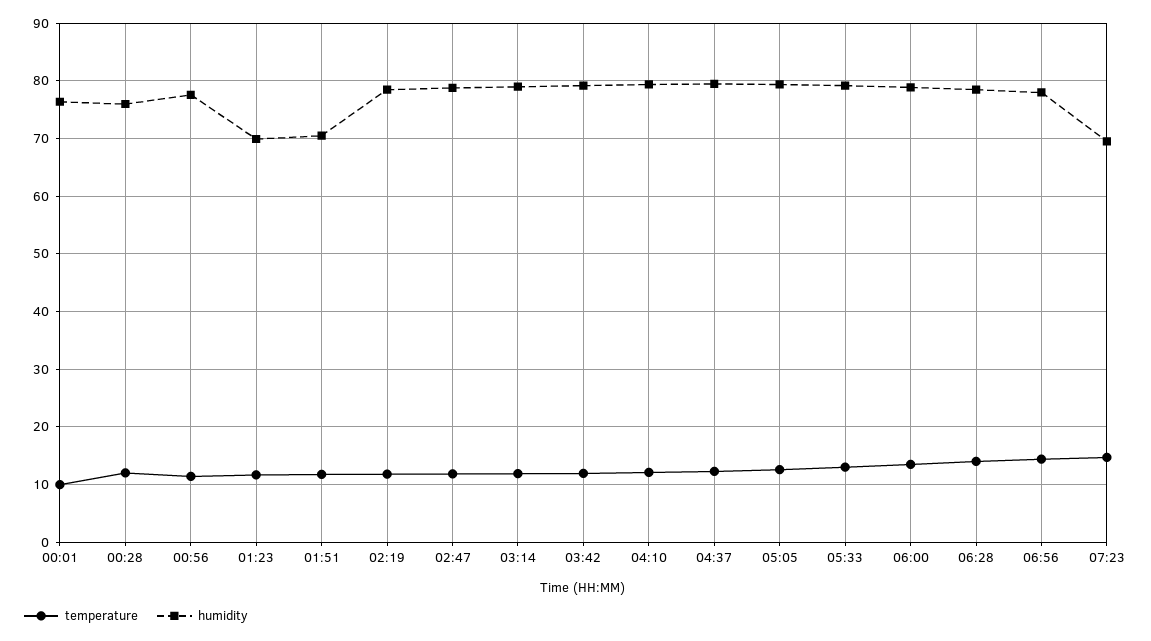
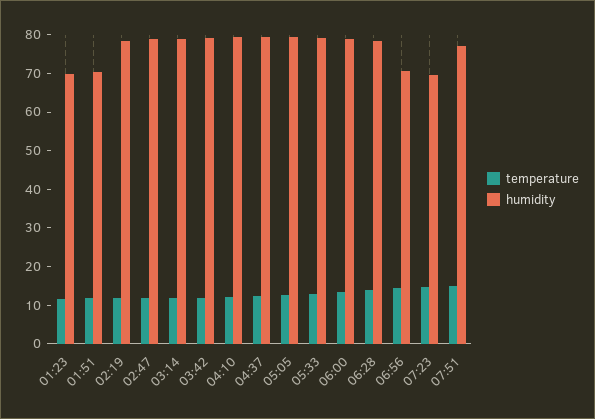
temperature, 00:01: 10 -> none
humidity, 00:01: 76 -> none
temperature, 00:28: 12 -> none
humidity, 00:28: 76 -> none
temperature, 00:56: 12 -> none
humidity, 00:56: 78 -> none
humidity, 06:56: 78 -> 70
temperature, 07:51: none -> 15
humidity, 07:51: none -> 77.5

